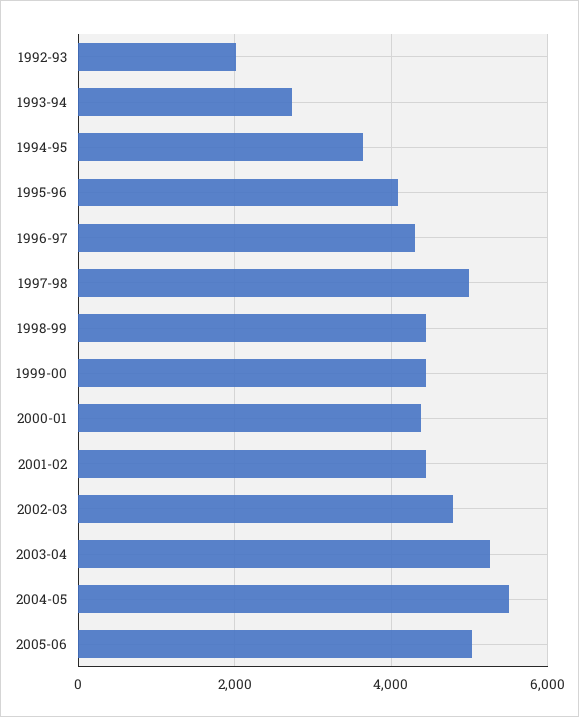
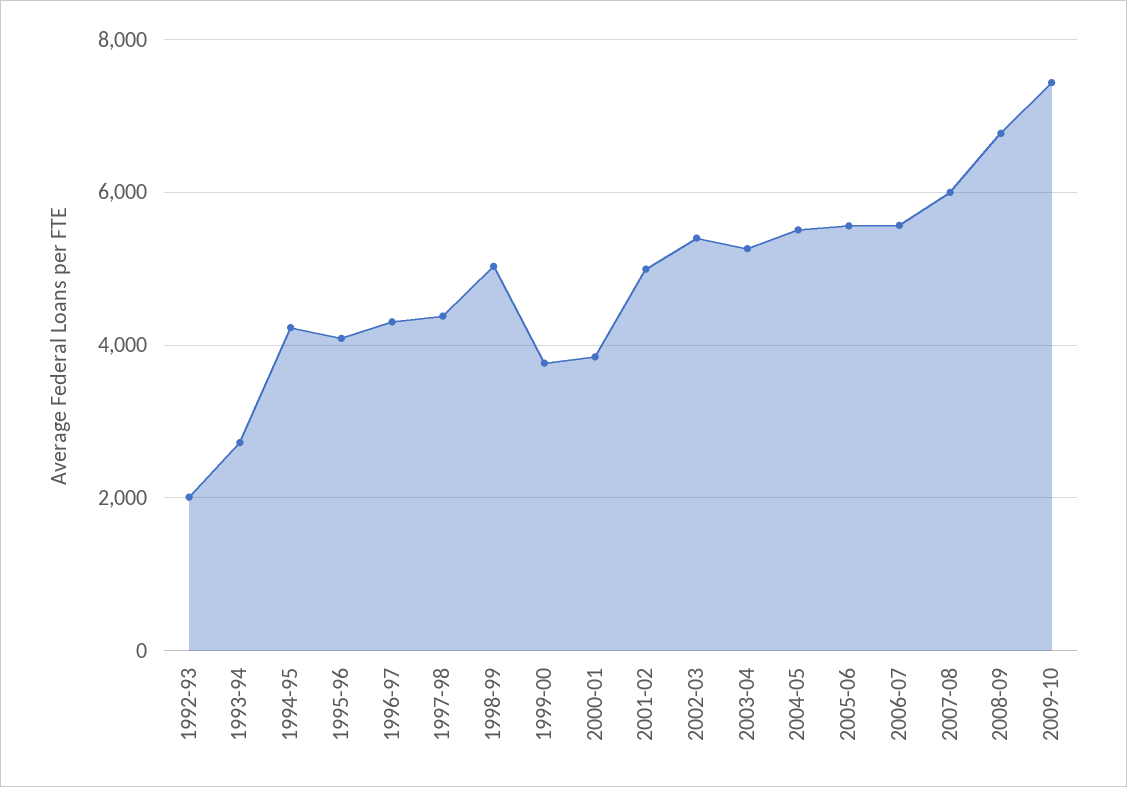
1994-95: 3600 -> 4200
1997-98: 5000 -> 4400
1998-99: 4400 -> 5000
1999-00: 4400 -> 3800
2000-01: 4400 -> 3800
2001-02: 4400 -> 5000
2002-03: 4800 -> 5400
2005-06: 5000 -> 5600
2006-07: none -> 5600
2007-08: none -> 6000
2008-09: none -> 6800
2009-10: none -> 7400

